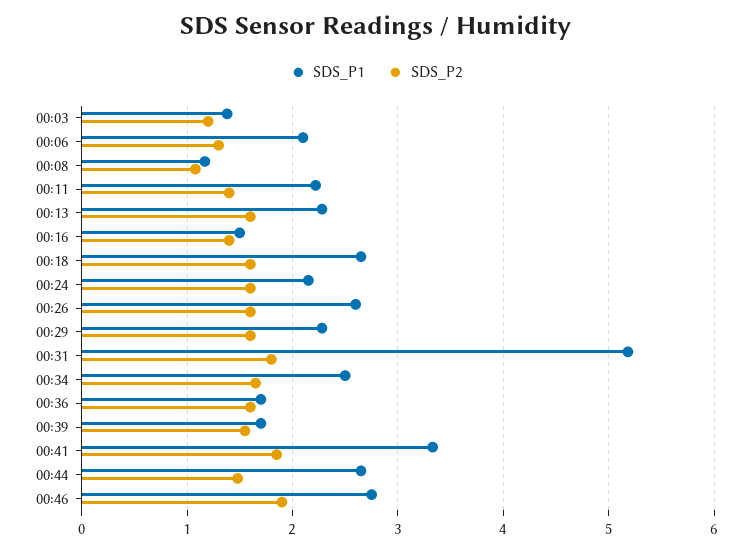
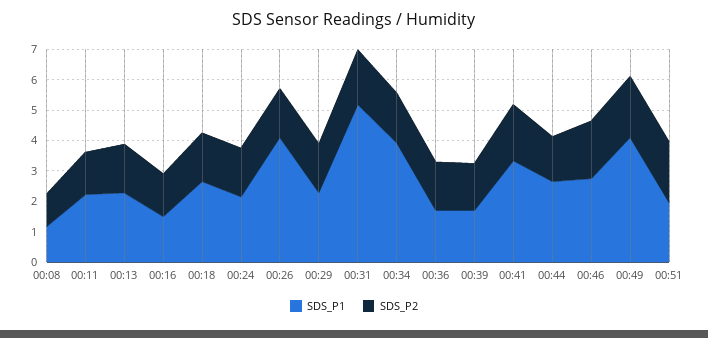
SDS_P1, 00:03: 1.4 -> none
SDS_P2, 00:03: 1.2 -> none
SDS_P1, 00:06: 2.1 -> none
SDS_P2, 00:06: 1.3 -> none
SDS_P1, 00:26: 2.6 -> 4
SDS_P1, 00:34: 2.5 -> 4
SDS_P1, 00:49: none -> 4
SDS_P2, 00:49: none -> 2
SDS_P1, 00:51: none -> 2
SDS_P2, 00:51: none -> 2

